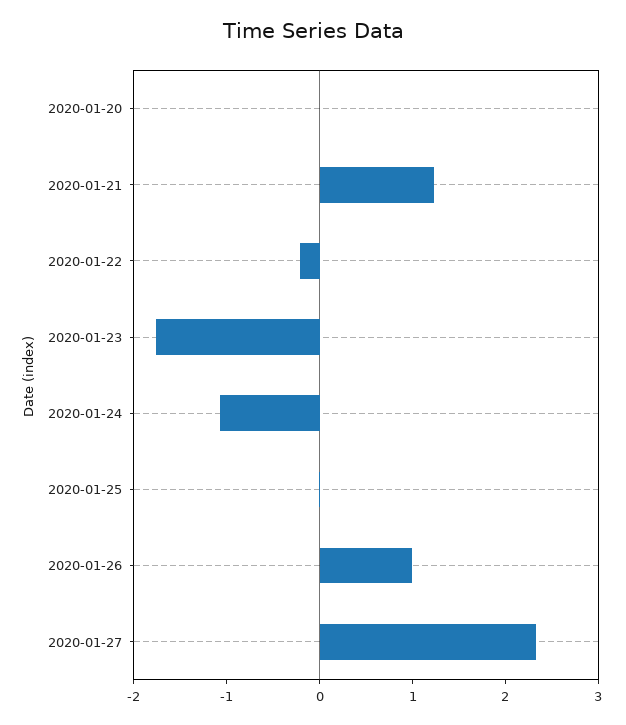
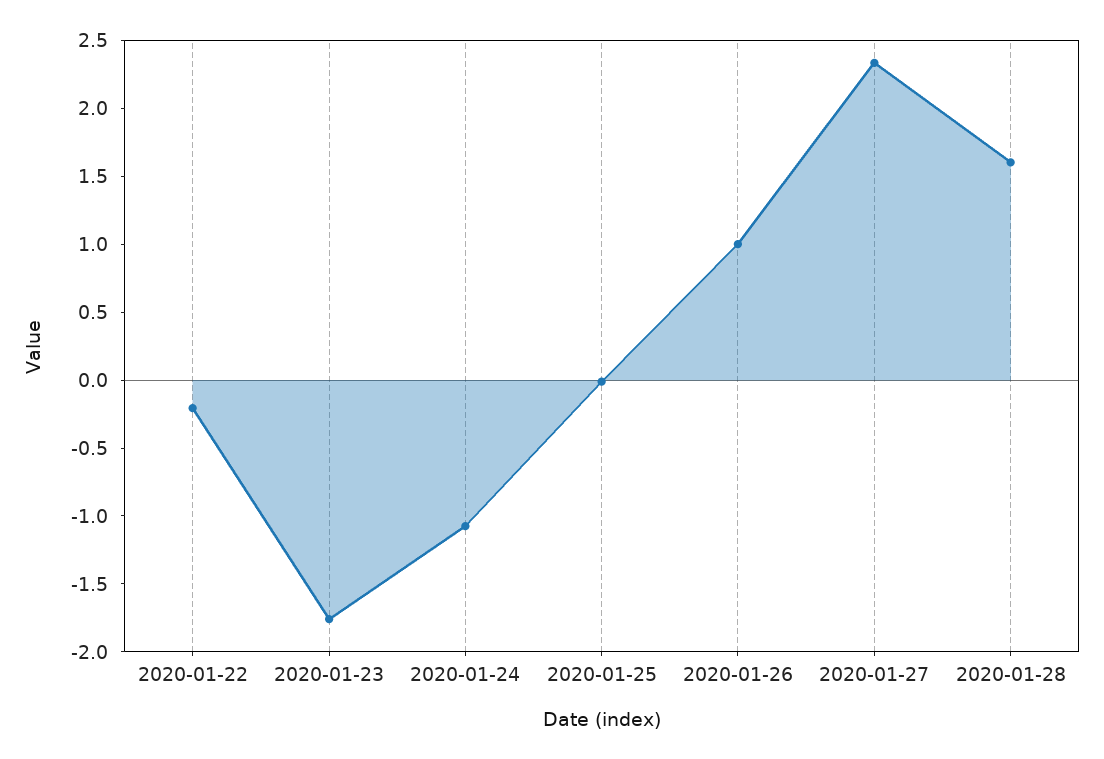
2020-01-20: 0 -> none
2020-01-21: 1.2 -> none
2020-01-28: none -> 1.6

